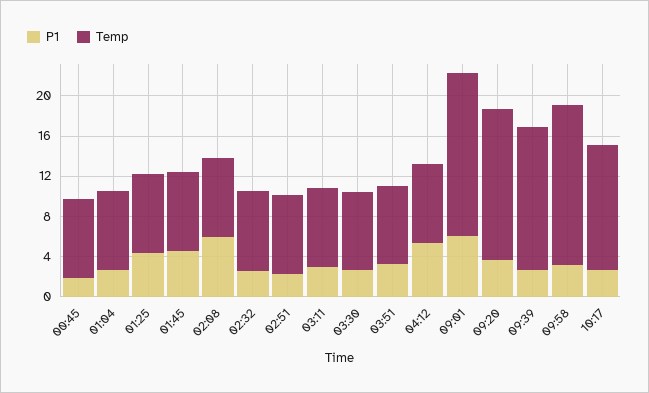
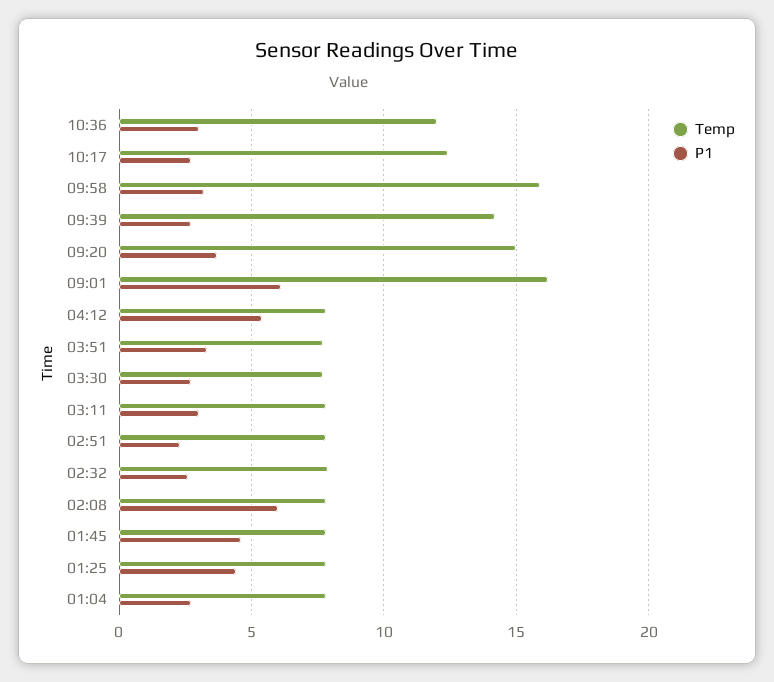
P1, 00:45: 2 -> none
Temp, 00:45: 8 -> none
Temp, 10:36: none -> 12
P1, 10:36: none -> 3

